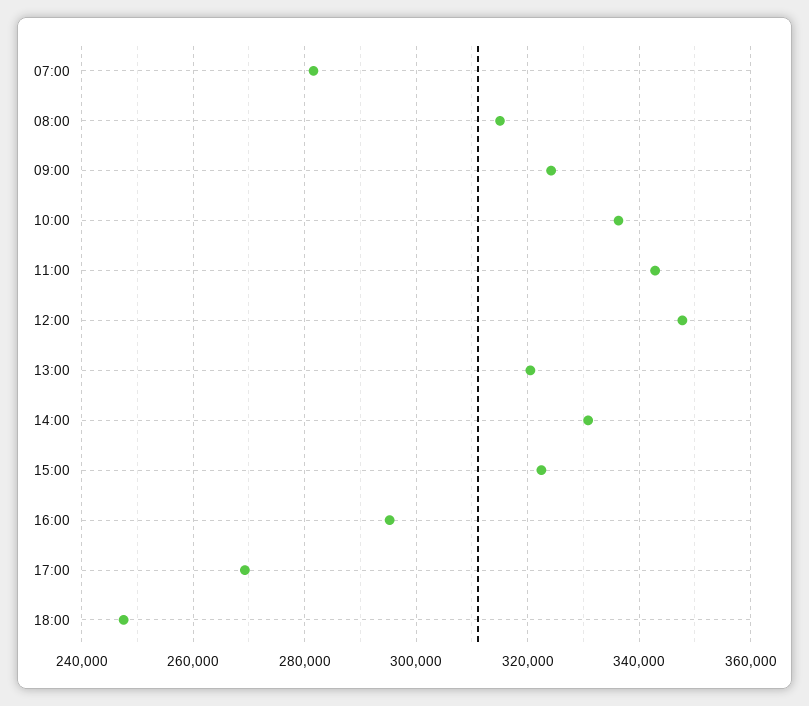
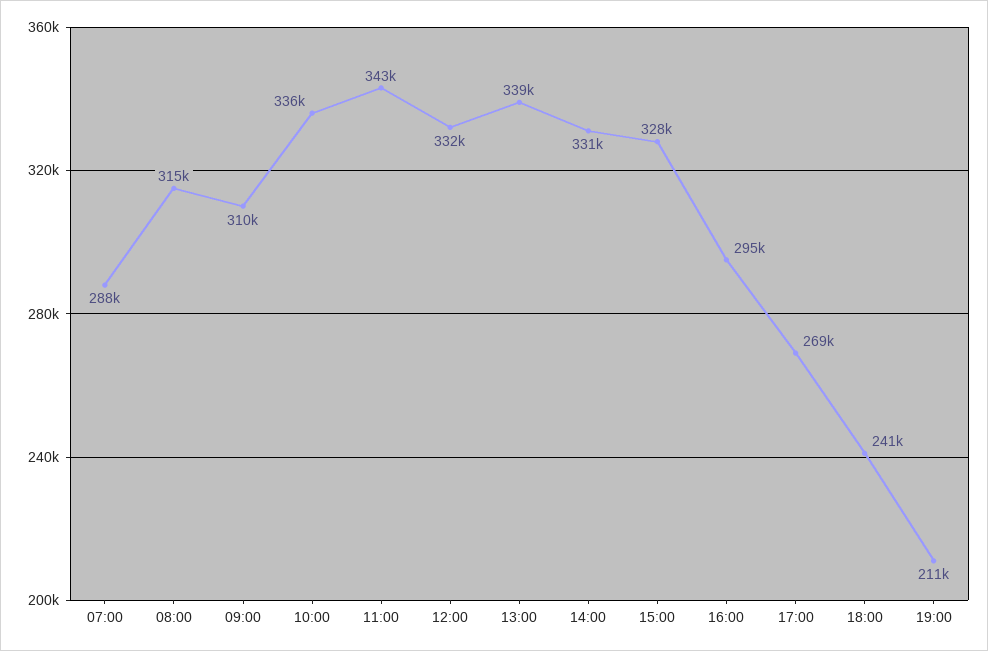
07:00: 282000 -> 288000
09:00: 324000 -> 310000
12:00: 348000 -> 332000
13:00: 320000 -> 339000
15:00: 322000 -> 328000
18:00: 248000 -> 241000
19:00: none -> 211000

